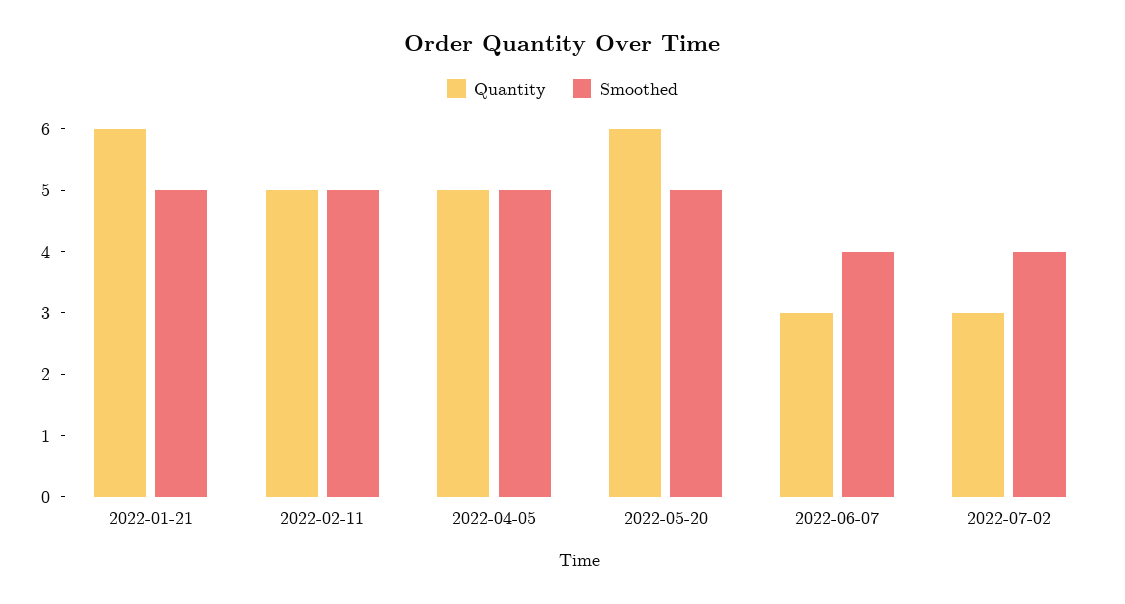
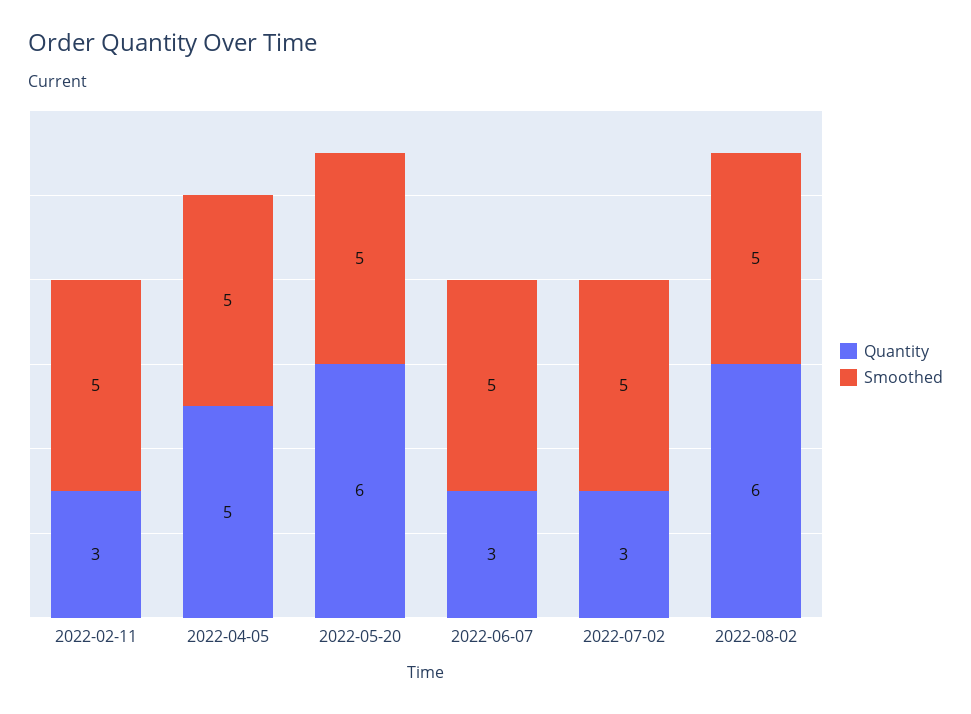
Quantity, 2022-01-21: 6 -> none
Smoothed, 2022-01-21: 5 -> none
Quantity, 2022-02-11: 5 -> 3
Smoothed, 2022-06-07: 4 -> 5
Smoothed, 2022-07-02: 4 -> 5
Quantity, 2022-08-02: none -> 6
Smoothed, 2022-08-02: none -> 5

